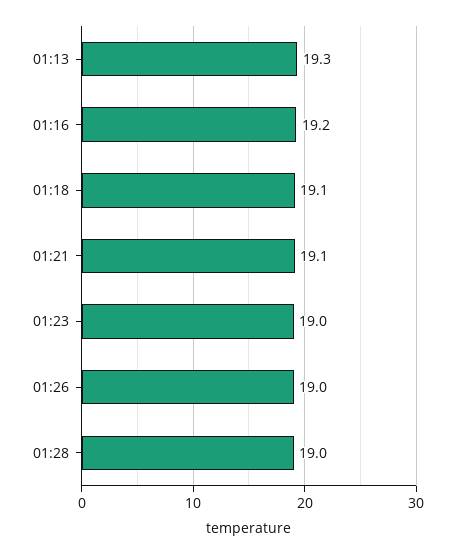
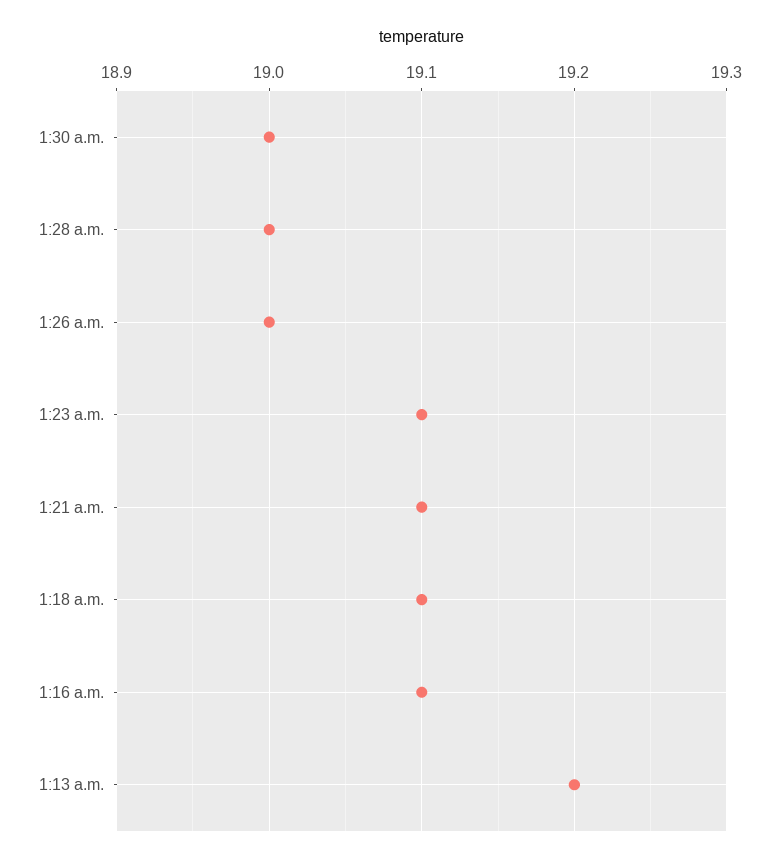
01:13: 19.3 -> 19.2
01:16: 19.2 -> 19.1
01:23: 19 -> 19.1
1:30 a.m.: none -> 19

